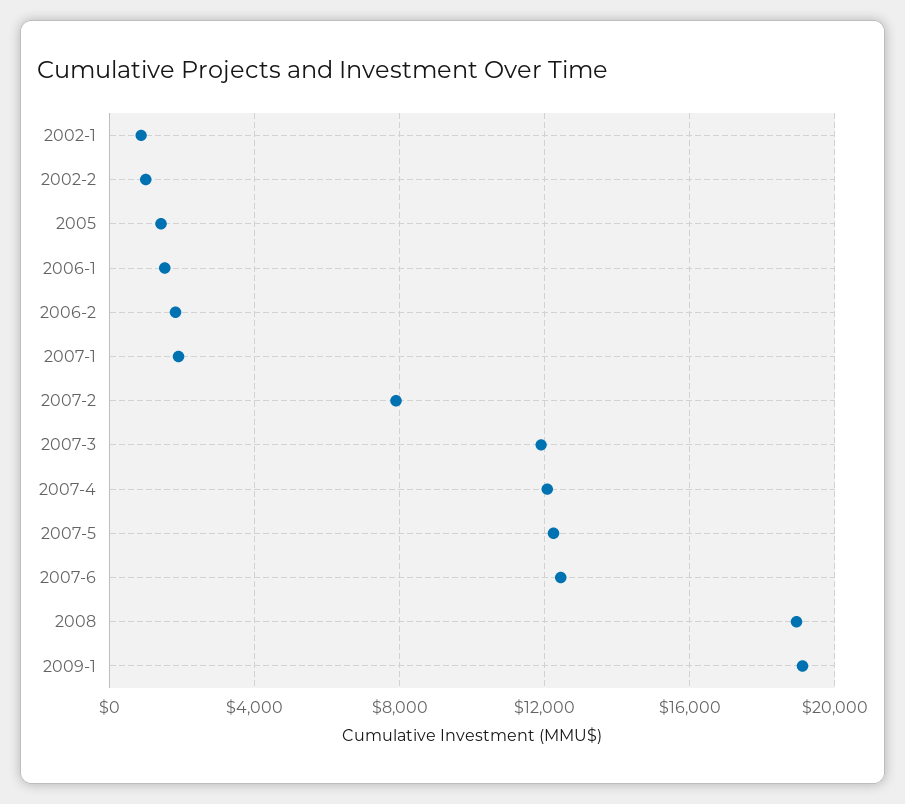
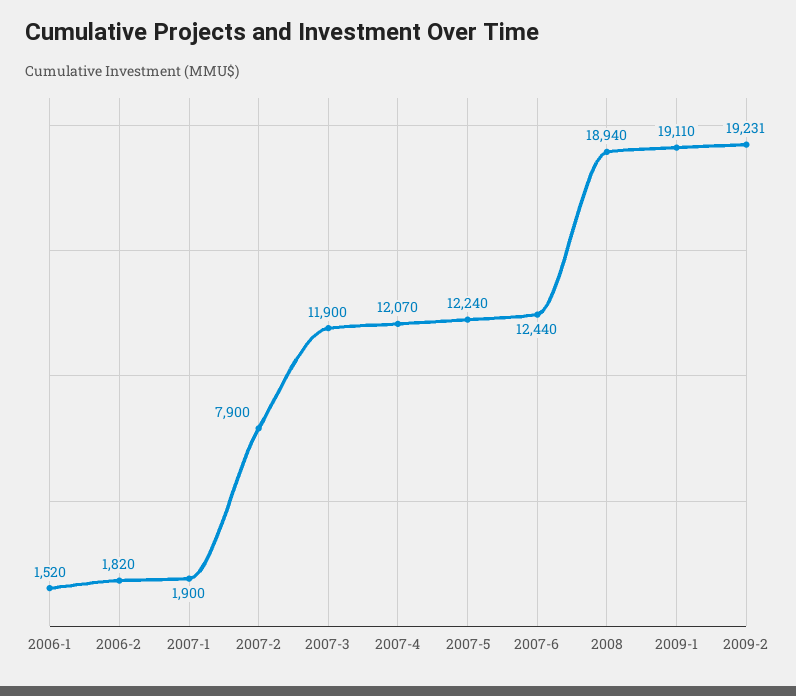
2002-1: 1000 -> none
2002-2: 1000 -> none
2005: 1500 -> none
2009-2: none -> 19231

